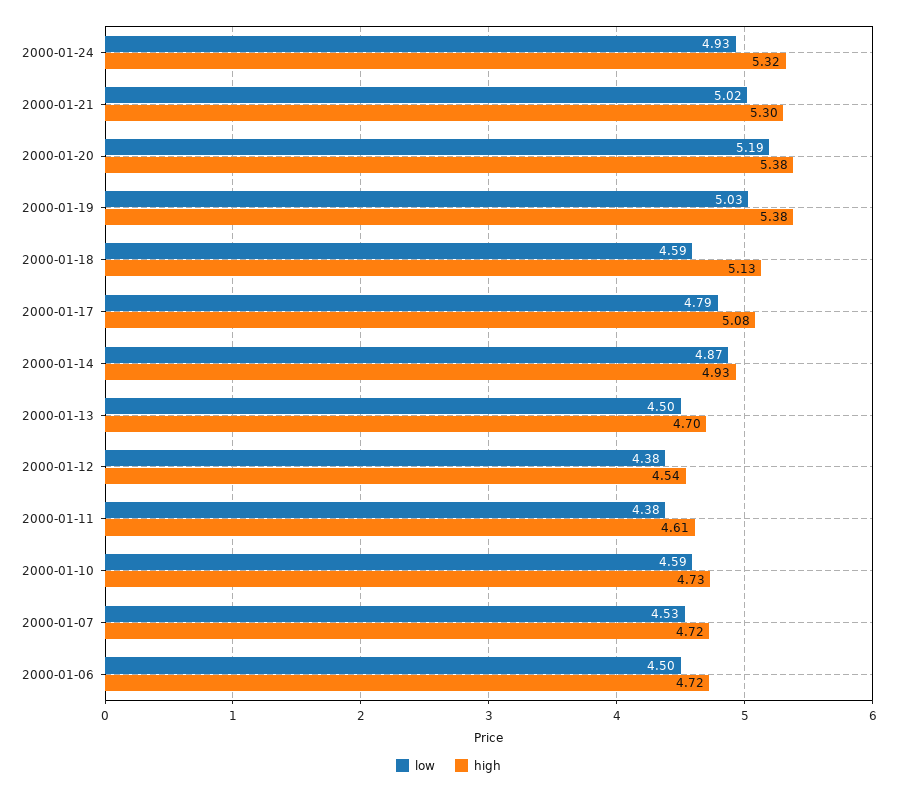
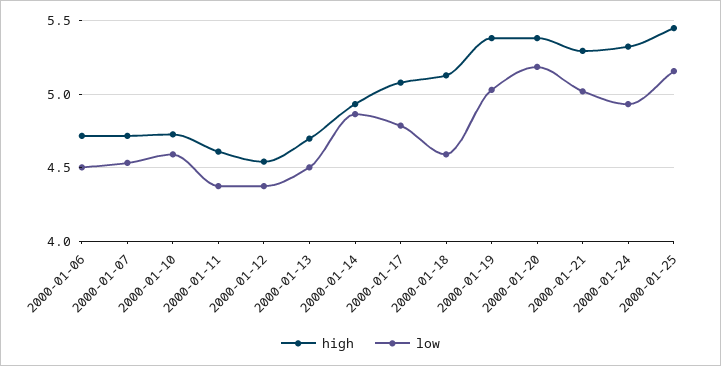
high, 2000-01-25: none -> 5.45
low, 2000-01-25: none -> 5.15

